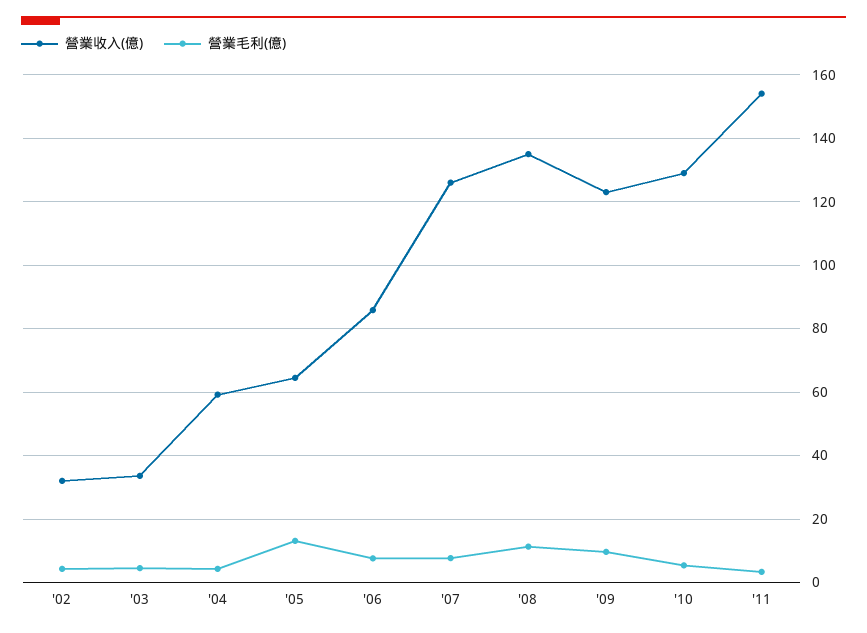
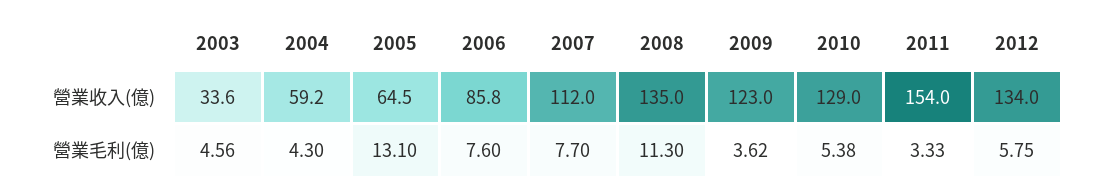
營業收入(億), '02: 32 -> none
營業毛利(億), '02: 4 -> none
營業收入(億), '07: 126 -> 112
營業毛利(億), '09: 10 -> 3.62
營業收入(億), 2012: none -> 134
營業毛利(億), 2012: none -> 5.75

